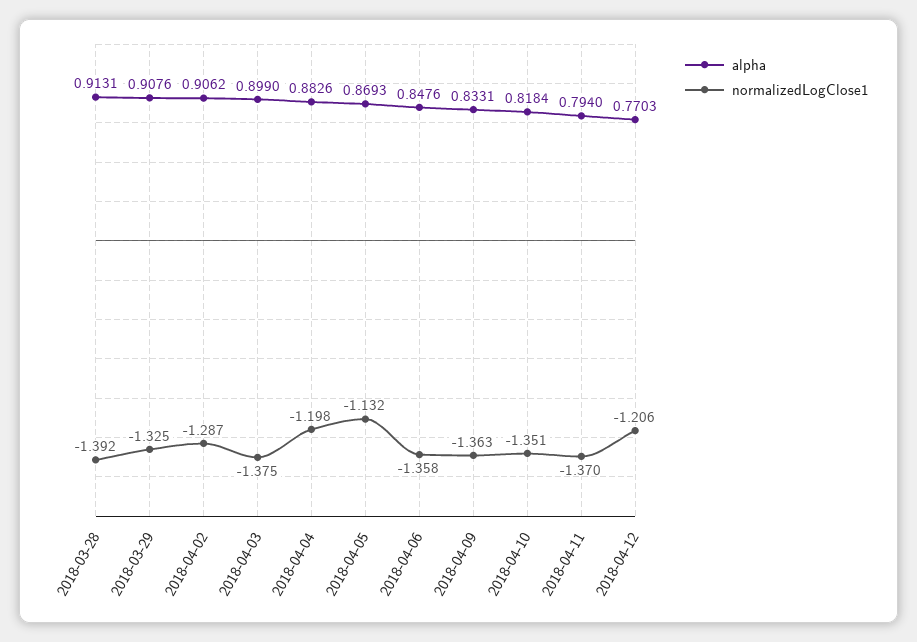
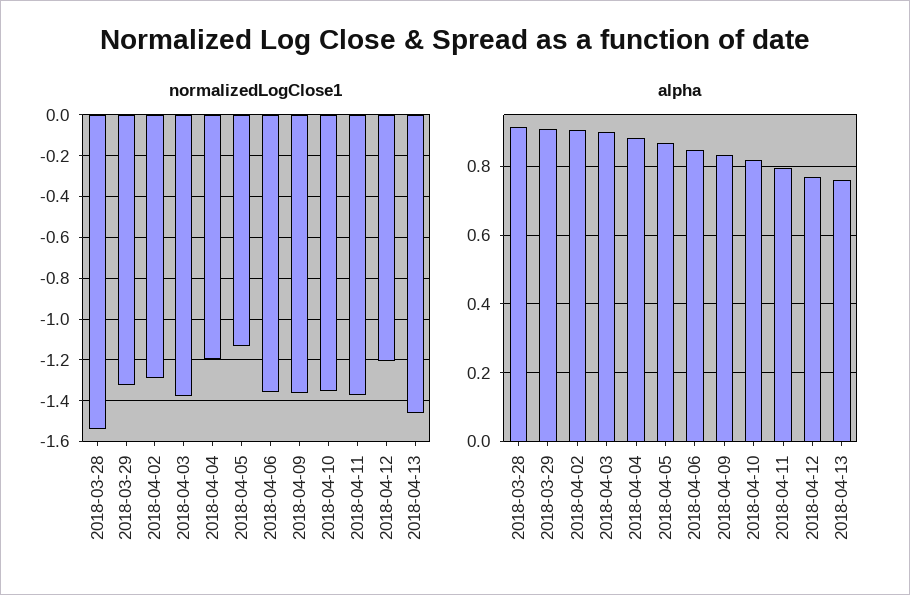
normalizedLogClose1, 2018-03-28: -1.392 -> -1.55
normalizedLogClose1, 2018-04-13: none -> -1.45
alpha, 2018-04-13: none -> 0.76

